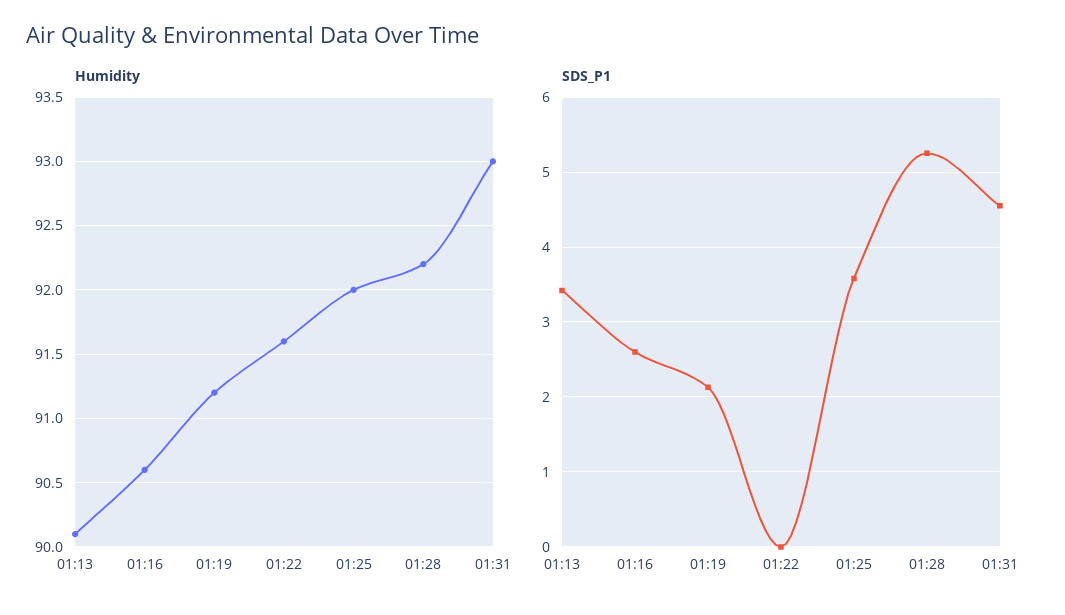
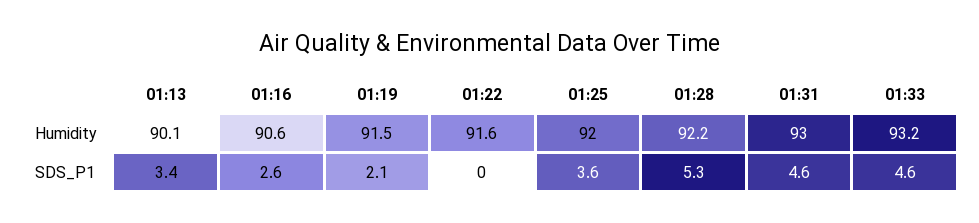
Humidity, 01:19: 91.2 -> 91.5
Humidity, 01:33: none -> 93.2
SDS_P1, 01:33: none -> 4.6

